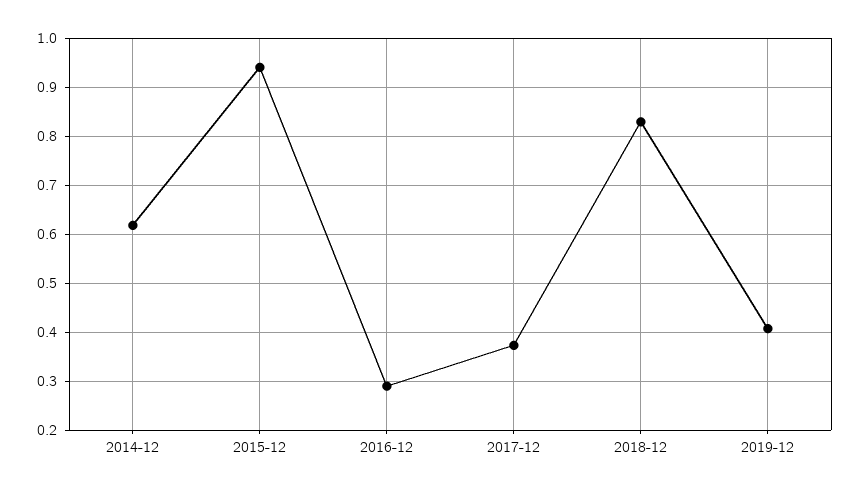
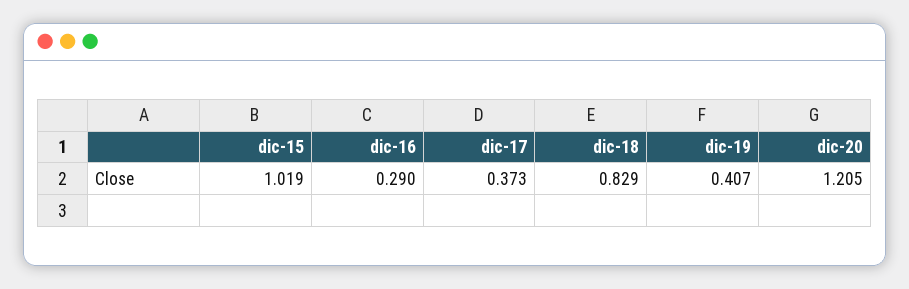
2014-12: 0.62 -> none
2015-12: 0.94 -> 1.019
dic-20: none -> 1.205

